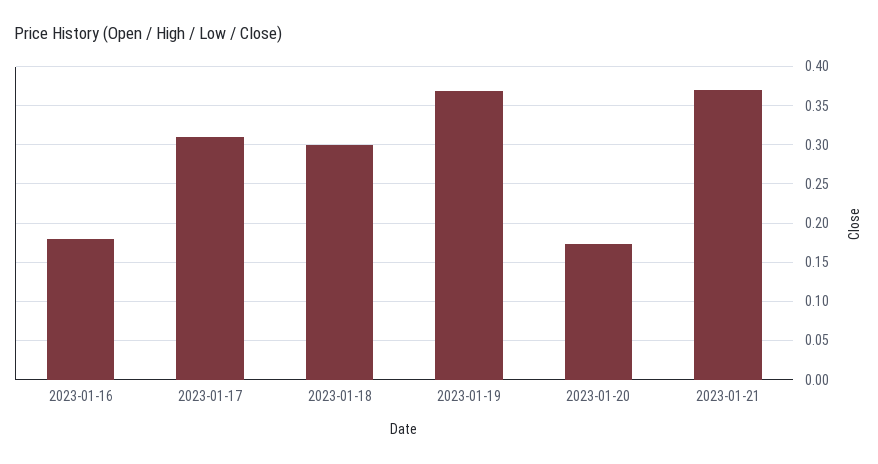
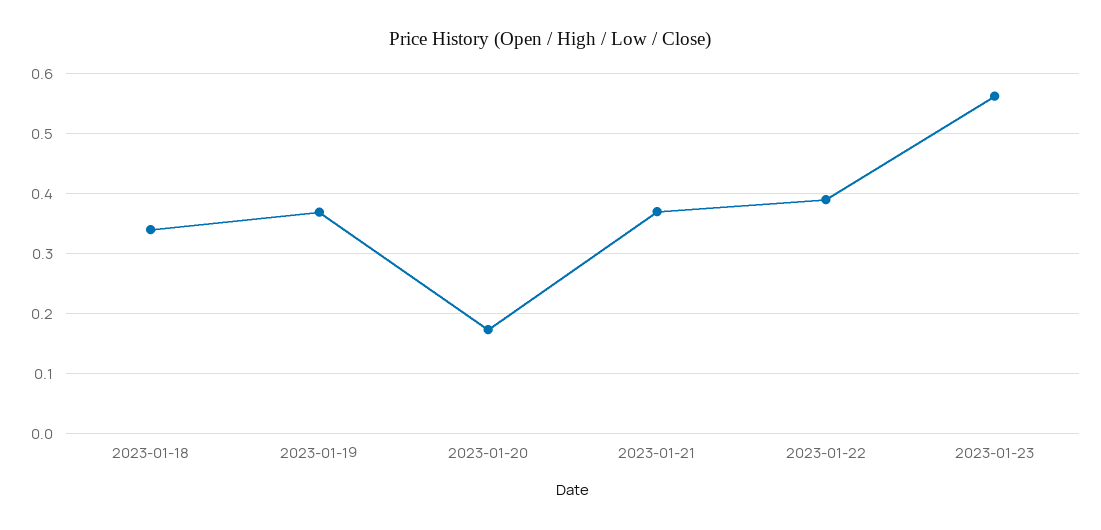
2023-01-16: 0.18 -> none
2023-01-17: 0.31 -> none
2023-01-18: 0.3 -> 0.34
2023-01-22: none -> 0.39
2023-01-23: none -> 0.56

